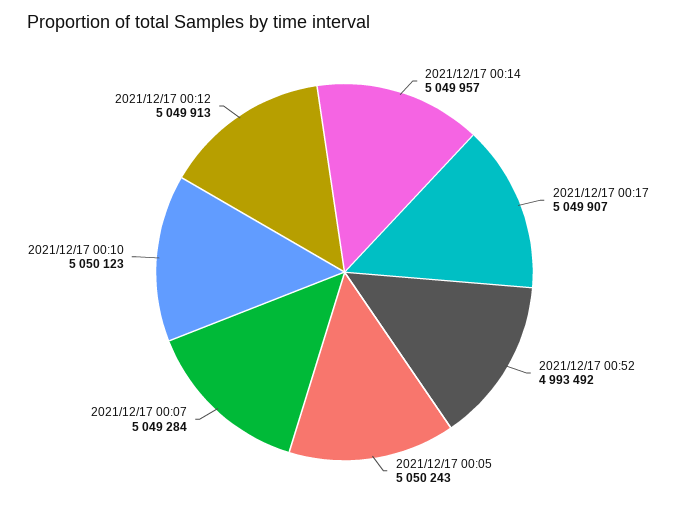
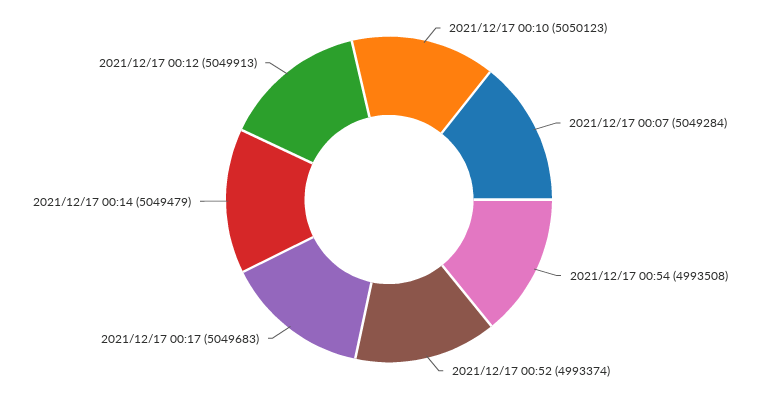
2021/12/17 00:14: 5049957 -> 5049479
2021/12/17 00:17: 5049907 -> 5049683
2021/12/17 00:52: 4993492 -> 4993374
2021/12/17 00:05: 5050243 -> none
2021/12/17 00:54: none -> 4993508

